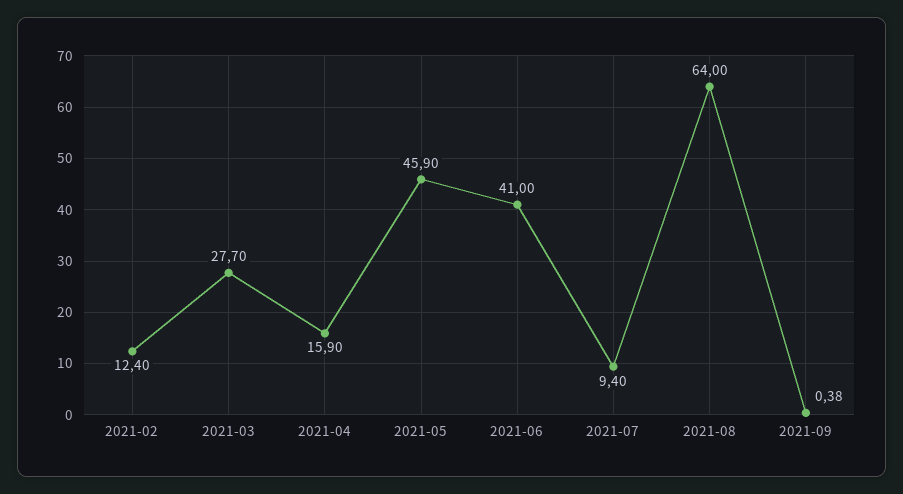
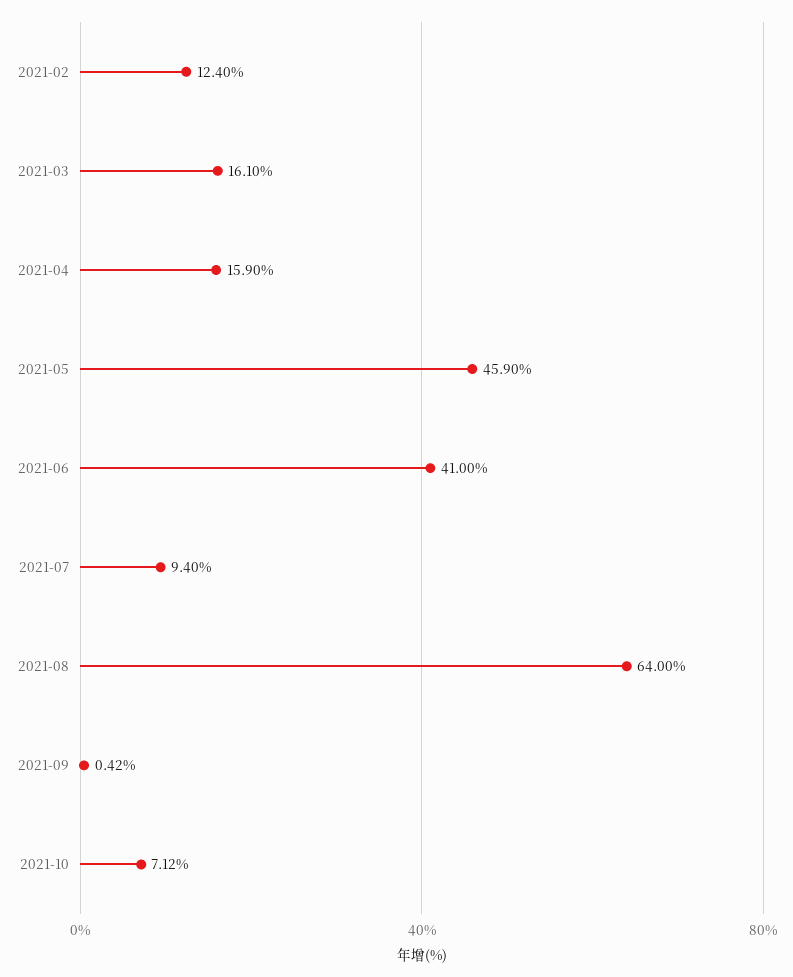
2021-03: 27.7 -> 16.1
2021-09: 0.38 -> 0.42
2021-10: none -> 7.12

